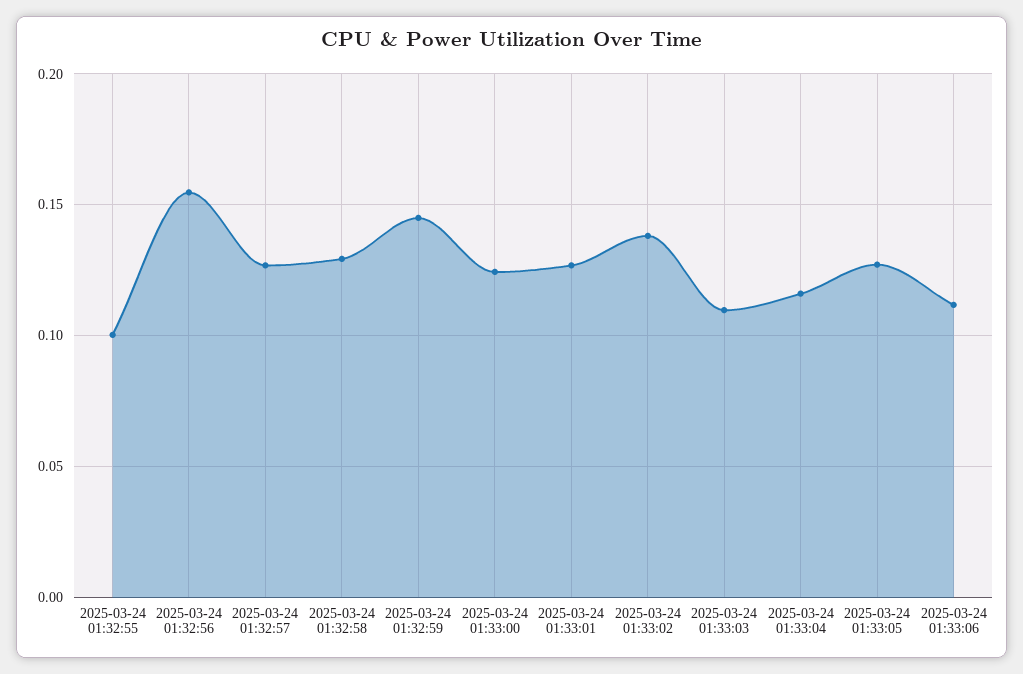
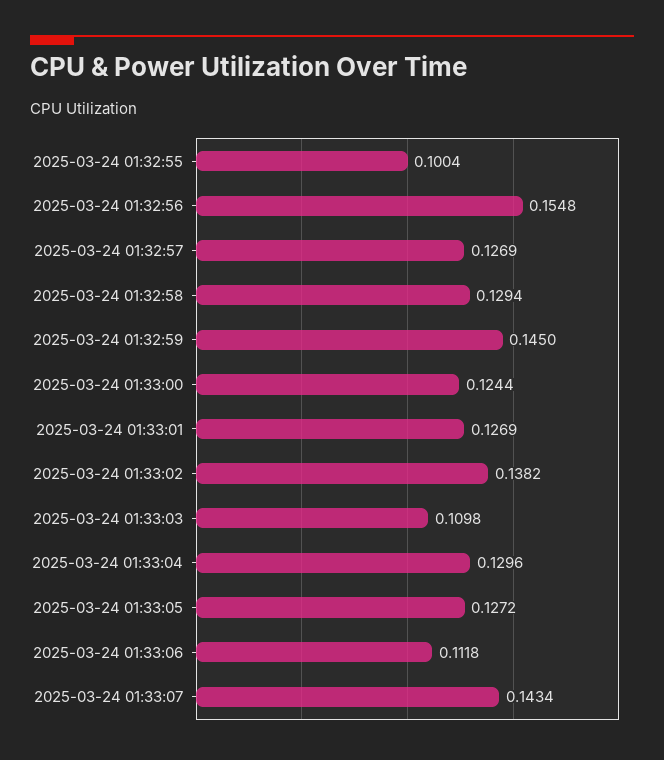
2025-03-24 01:33:04: 0.115 -> 0.1296
2025-03-24 01:33:07: none -> 0.1434

